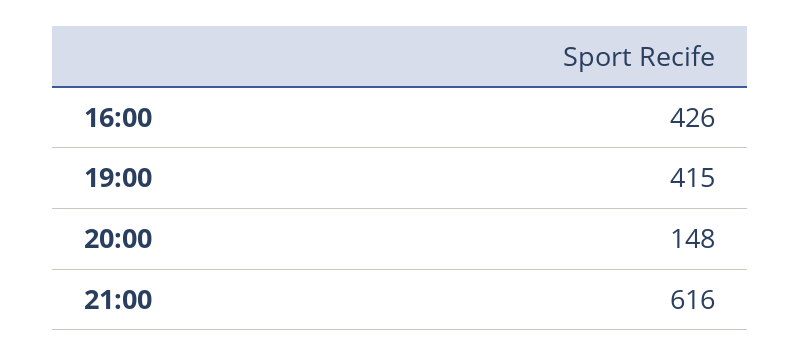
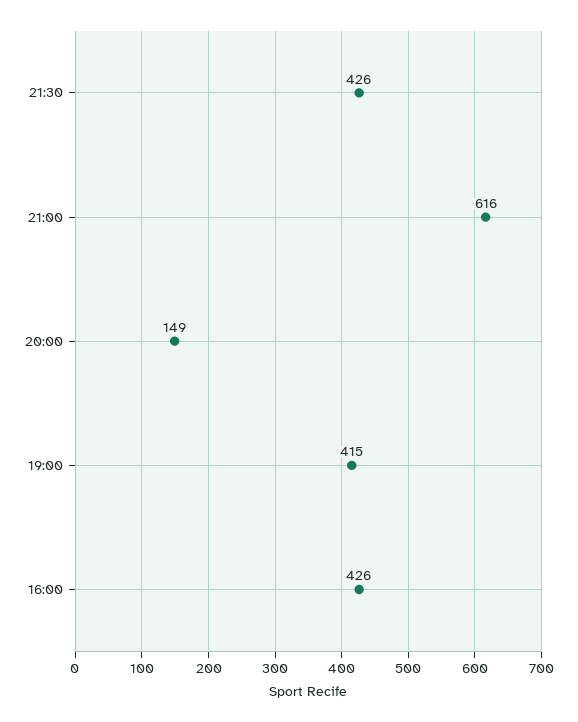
20:00: 148 -> 149
21:30: none -> 426

